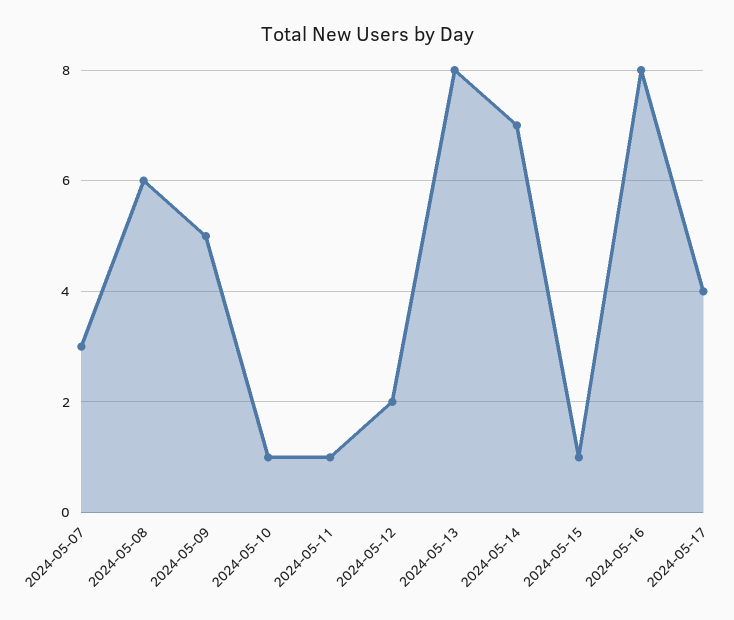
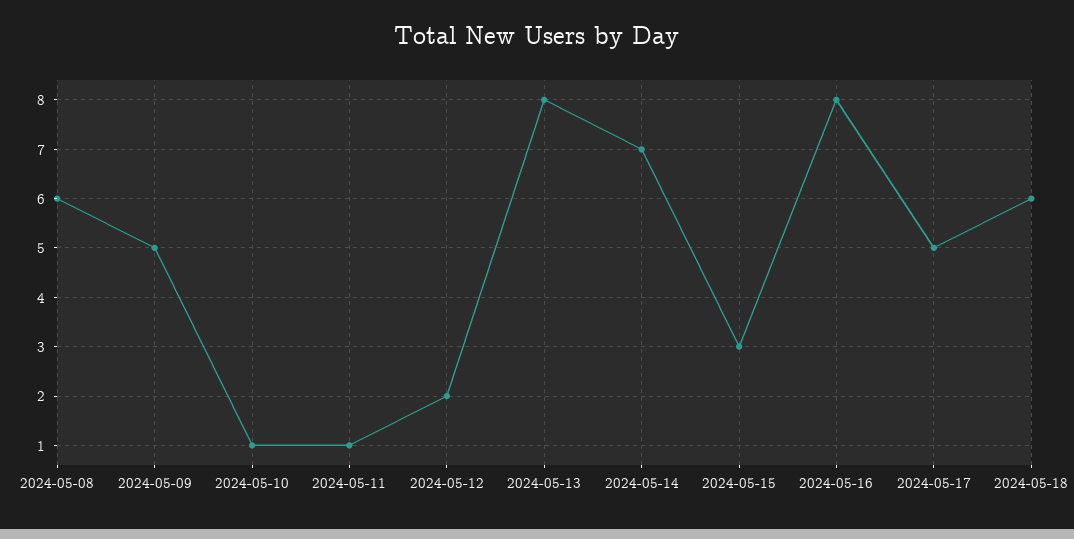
2024-05-07: 3 -> none
2024-05-15: 1 -> 3
2024-05-17: 4 -> 5
2024-05-18: none -> 6

